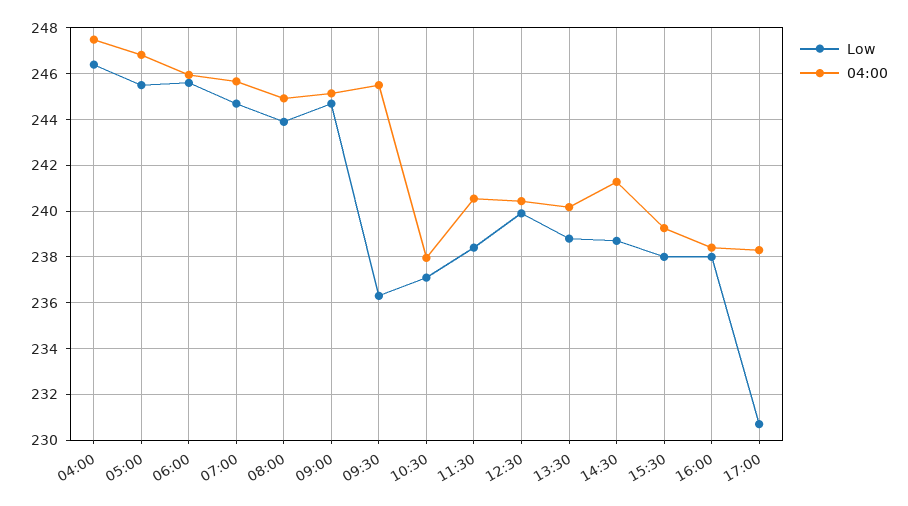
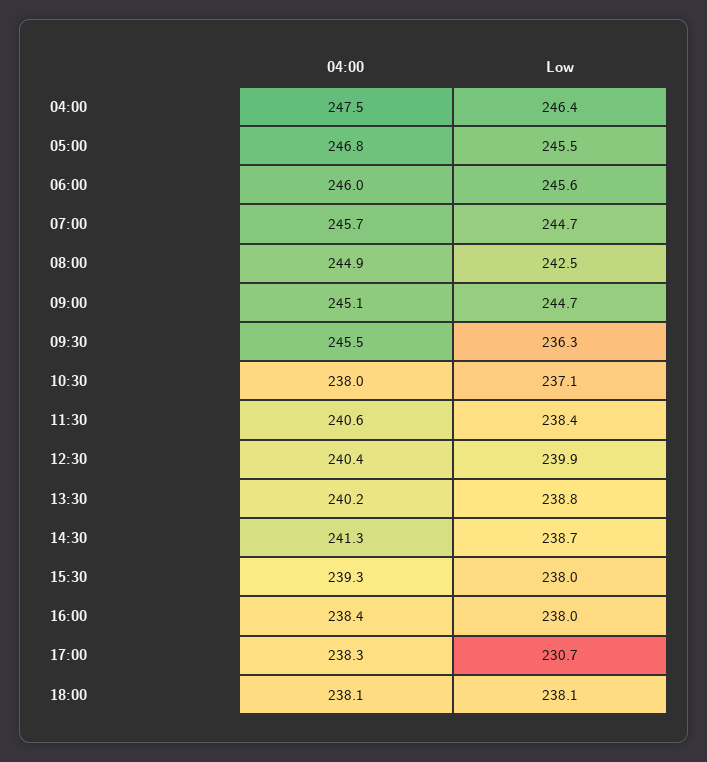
Low, 08:00: 244 -> 242.5
04:00, 18:00: none -> 238.1
Low, 18:00: none -> 238.1

